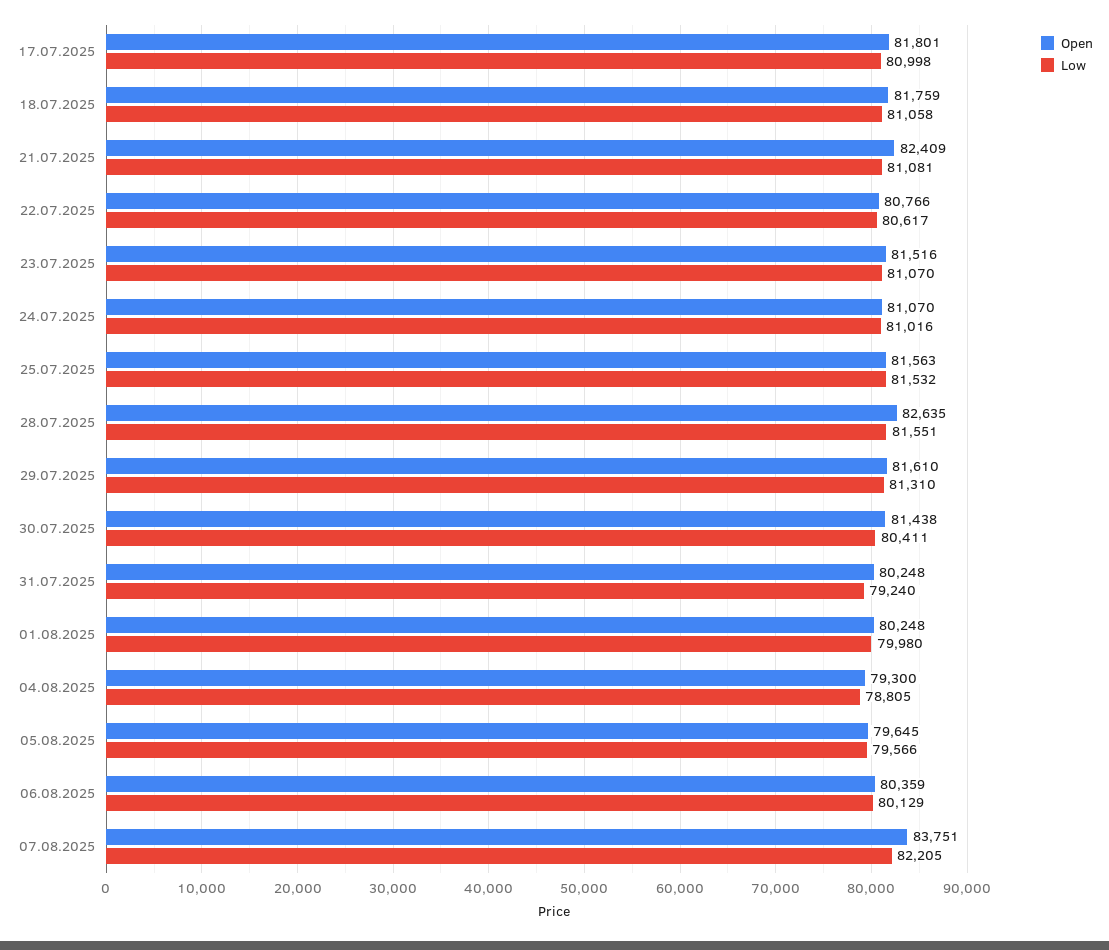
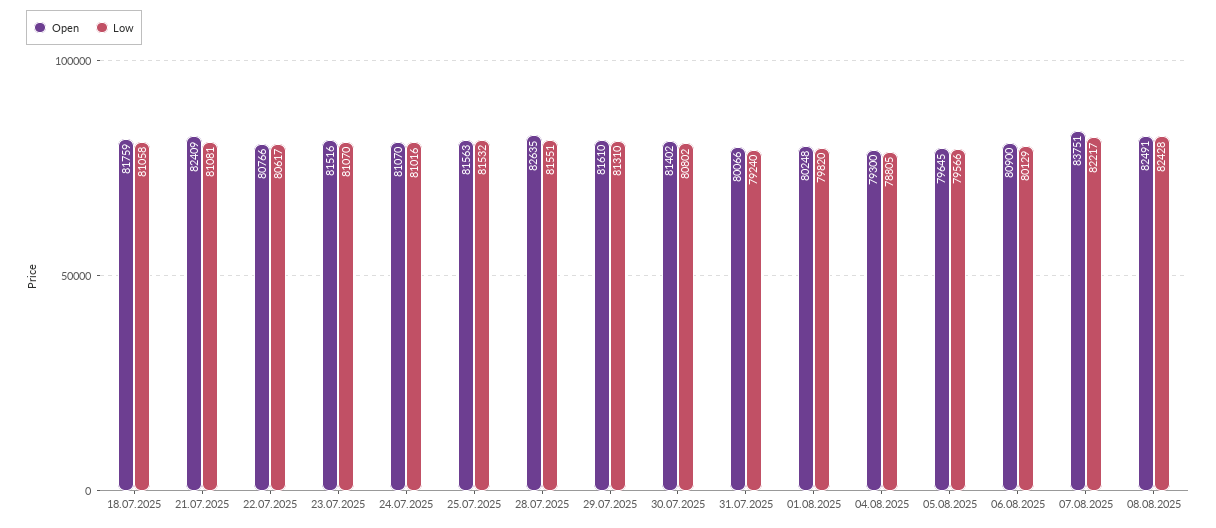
Open, 17.07.2025: 81801 -> none
Low, 17.07.2025: 80998 -> none
Open, 30.07.2025: 81438 -> 81402
Low, 30.07.2025: 80411 -> 80802
Open, 31.07.2025: 80248 -> 80066
Low, 01.08.2025: 79980 -> 79820
Open, 06.08.2025: 80359 -> 80900
Low, 07.08.2025: 82205 -> 82217
Open, 08.08.2025: none -> 82491
Low, 08.08.2025: none -> 82428

